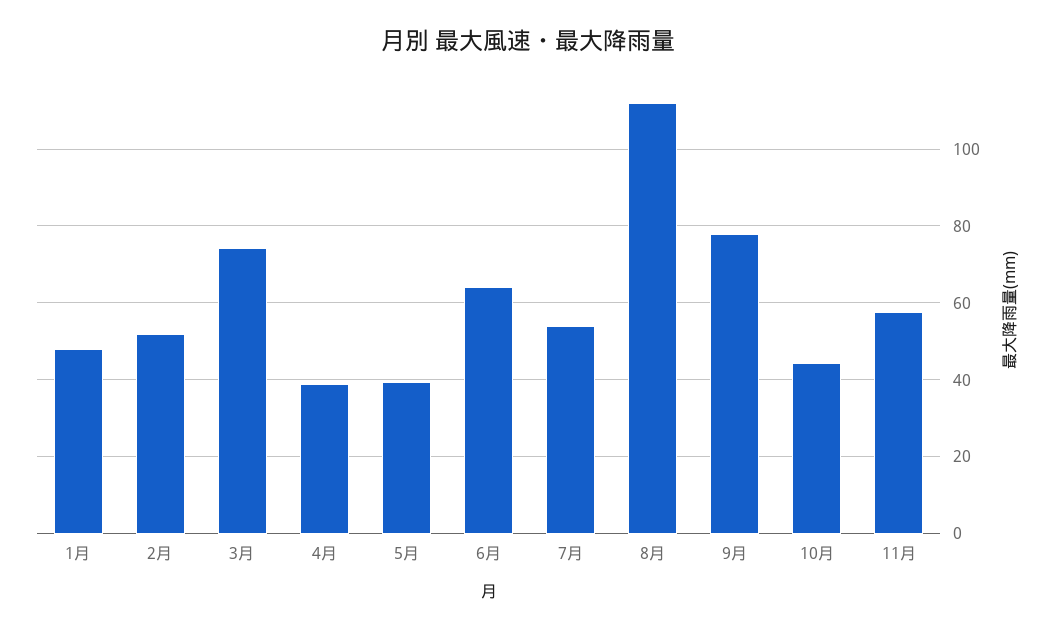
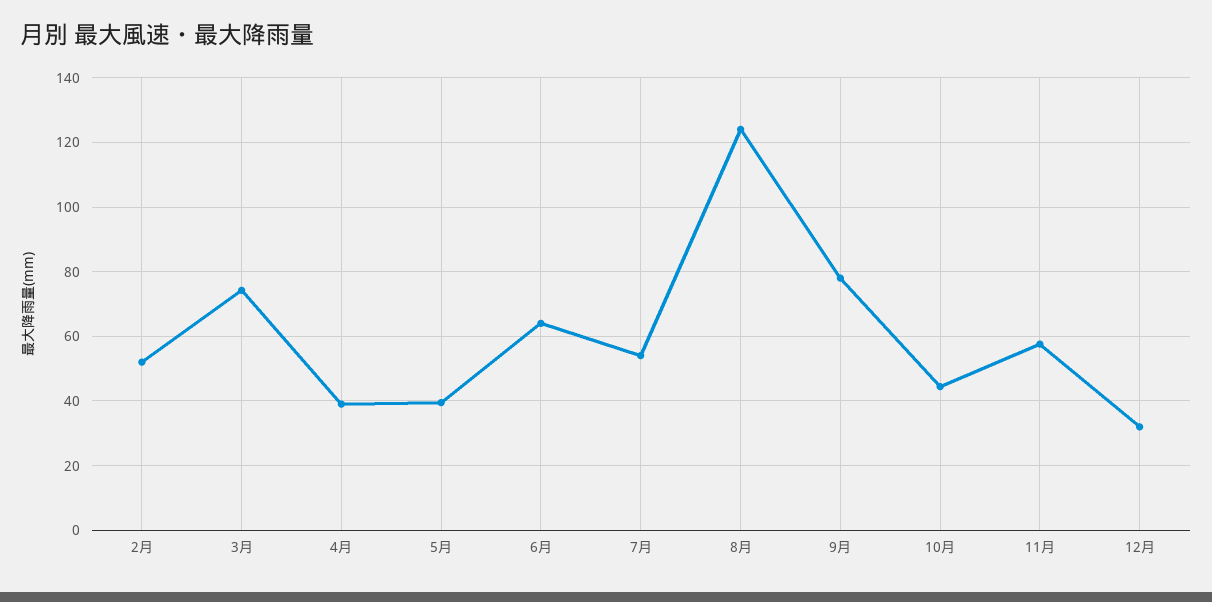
1月: 48 -> none
8月: 112 -> 124
12月: none -> 32

